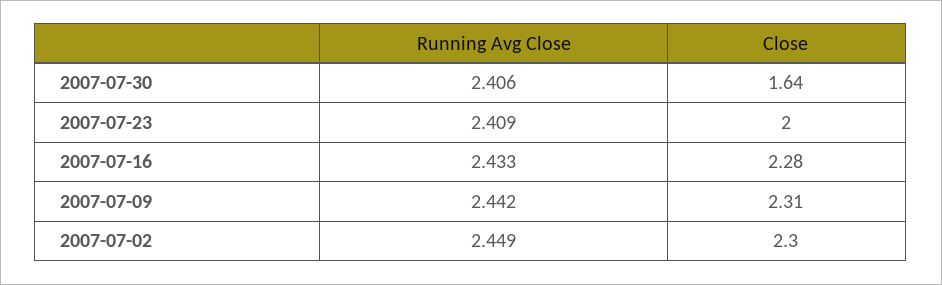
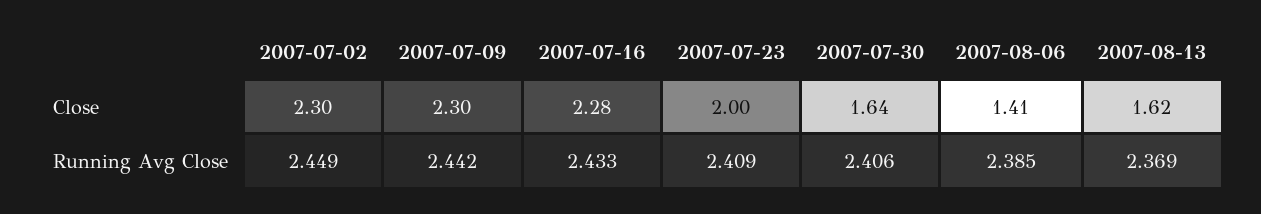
Close, 2007-07-09: 2.31 -> 2.3
Close, 2007-08-06: none -> 1.41
Close, 2007-08-13: none -> 1.62
Running Avg Close, 2007-08-06: none -> 2.385
Running Avg Close, 2007-08-13: none -> 2.369

